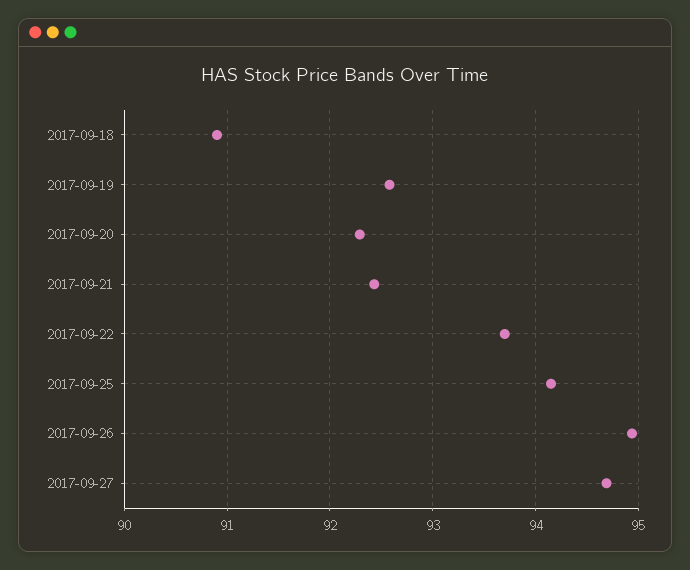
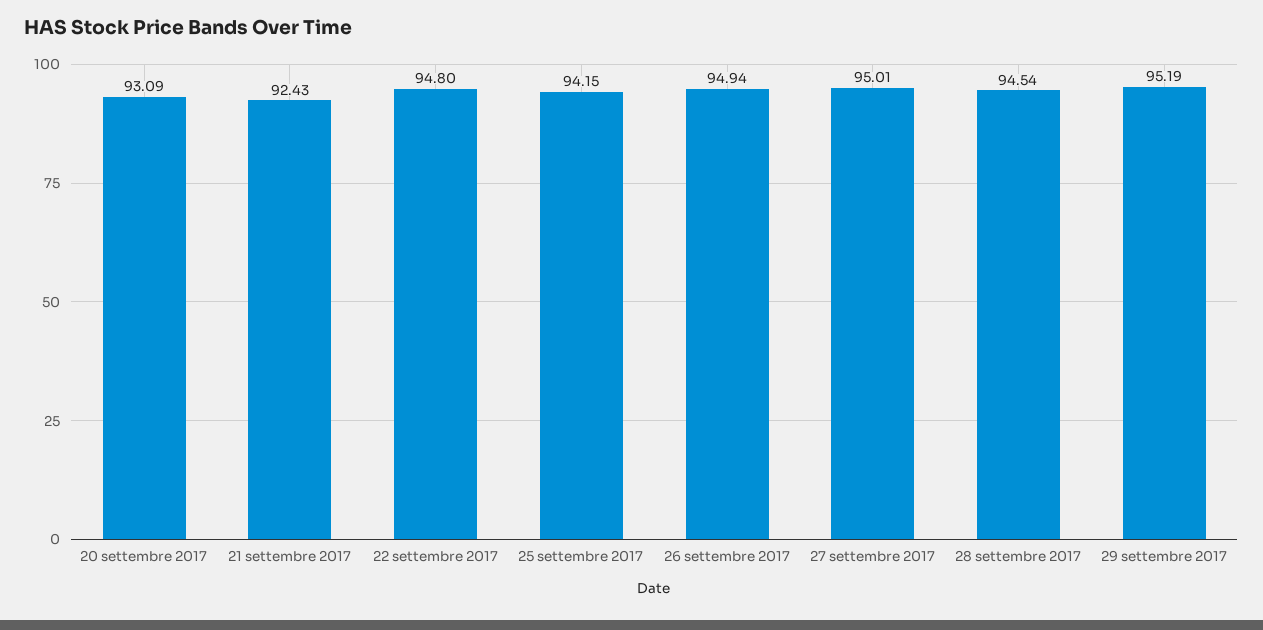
2017-09-18: 90.9 -> none
2017-09-19: 92.6 -> none
2017-09-20: 92.3 -> 93.09
2017-09-22: 93.7 -> 94.8
2017-09-27: 94.7 -> 95.01
28 settembre 2017: none -> 94.54
29 settembre 2017: none -> 95.19

